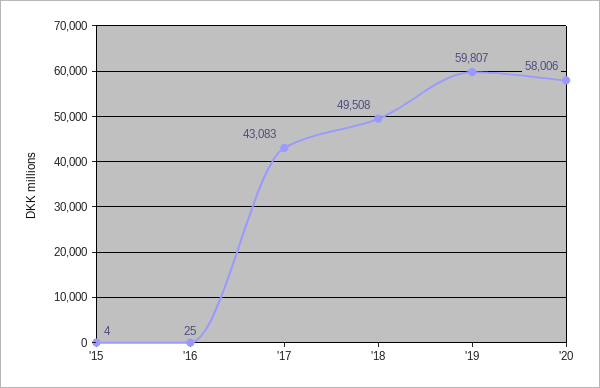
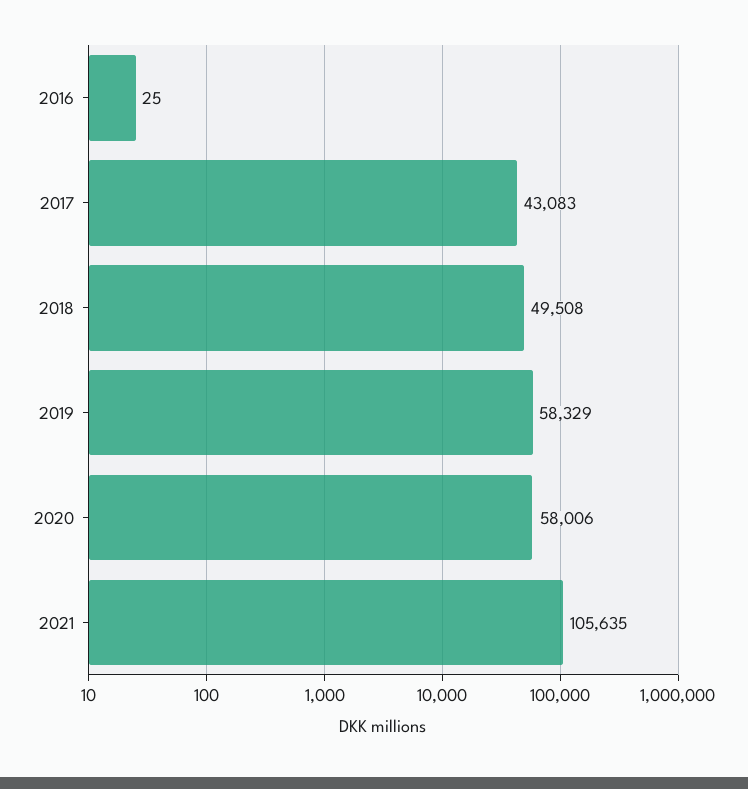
'15: 4 -> none
'19: 59807 -> 58329
2021: none -> 105635

